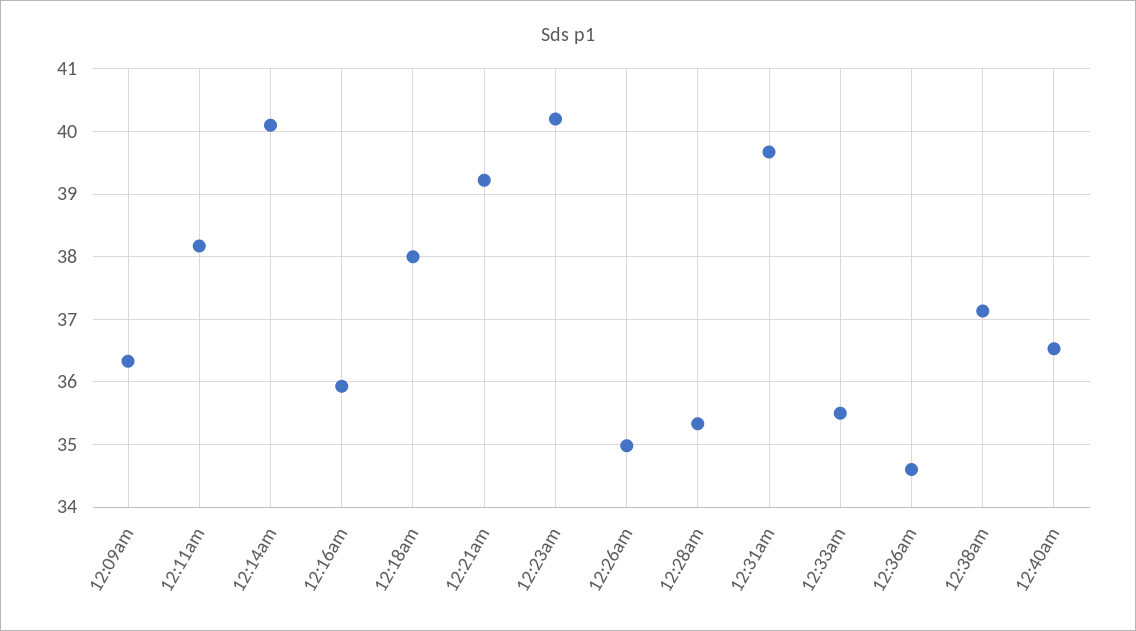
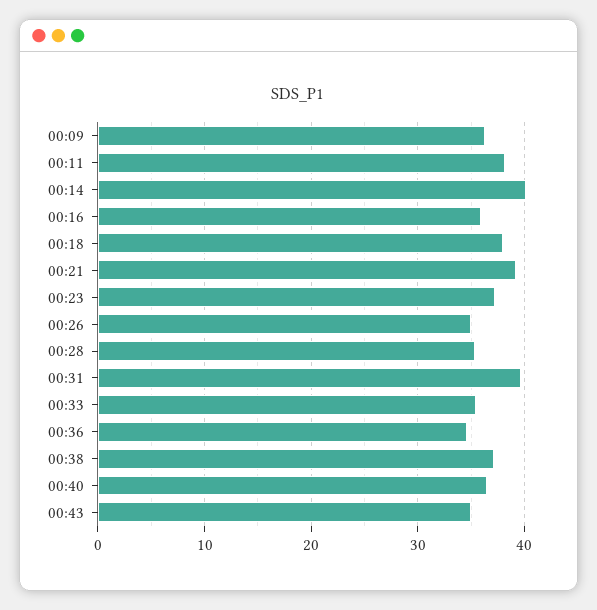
12:23am: 40.2 -> 37
00:43: none -> 35

